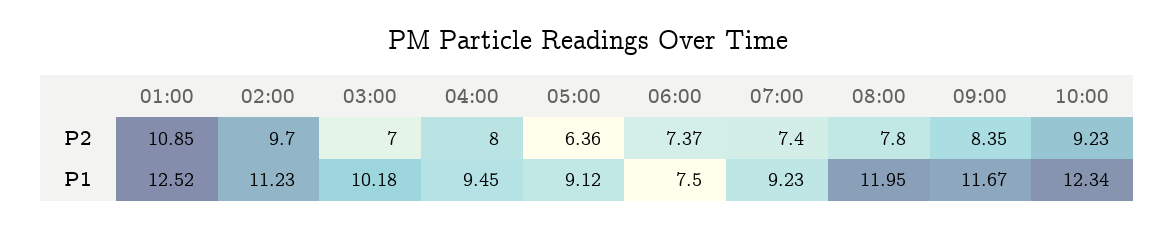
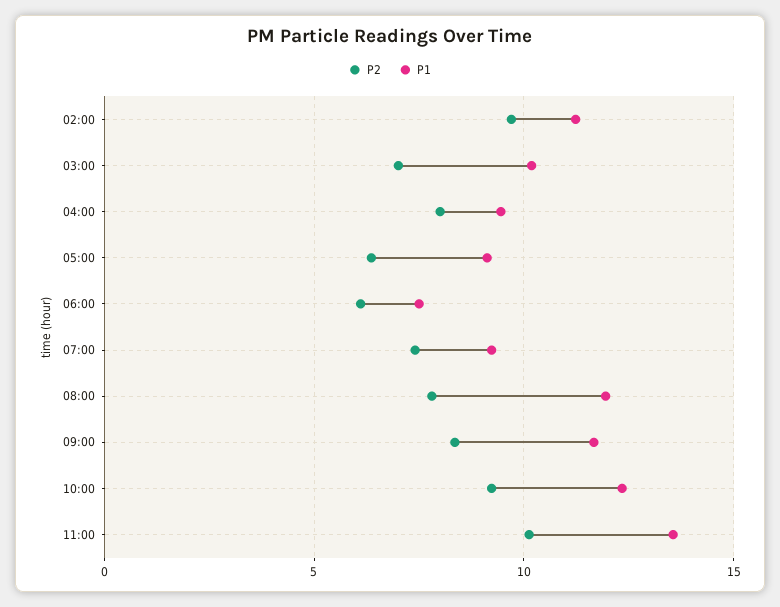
P2, 01:00: 10.85 -> none
P2, 06:00: 7.37 -> 6
P1, 01:00: 12.52 -> none
P2, 11:00: none -> 10
P1, 11:00: none -> 13.5

